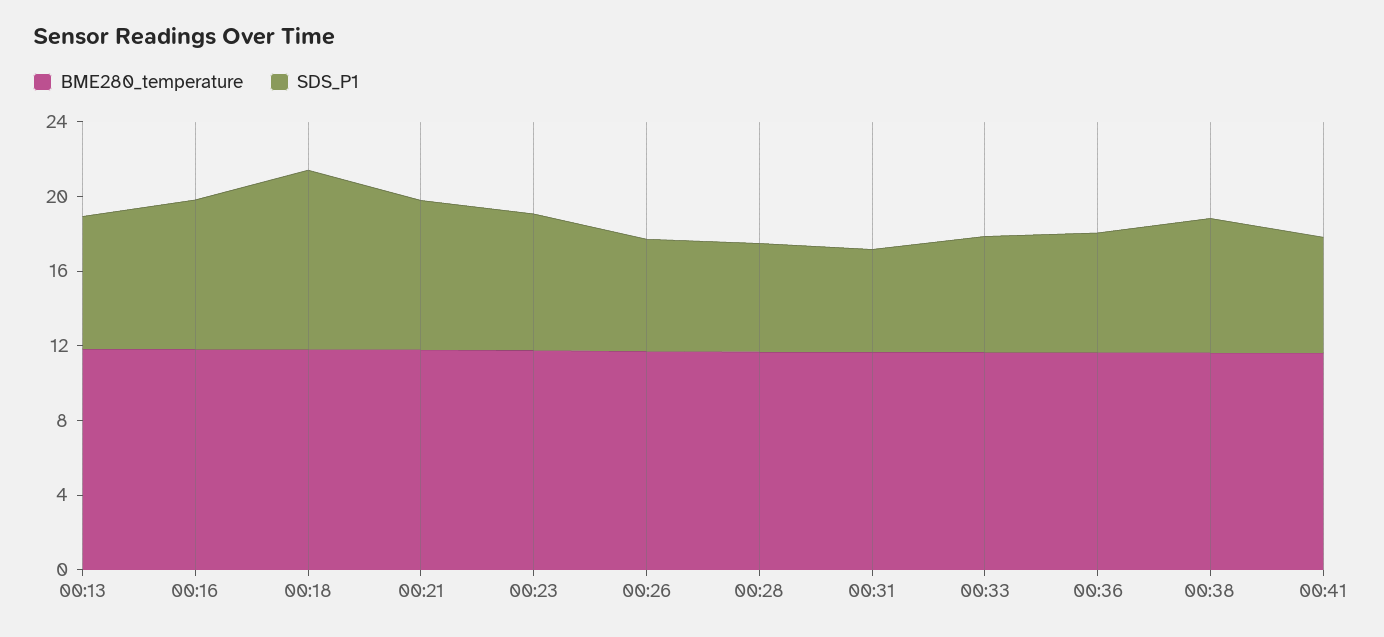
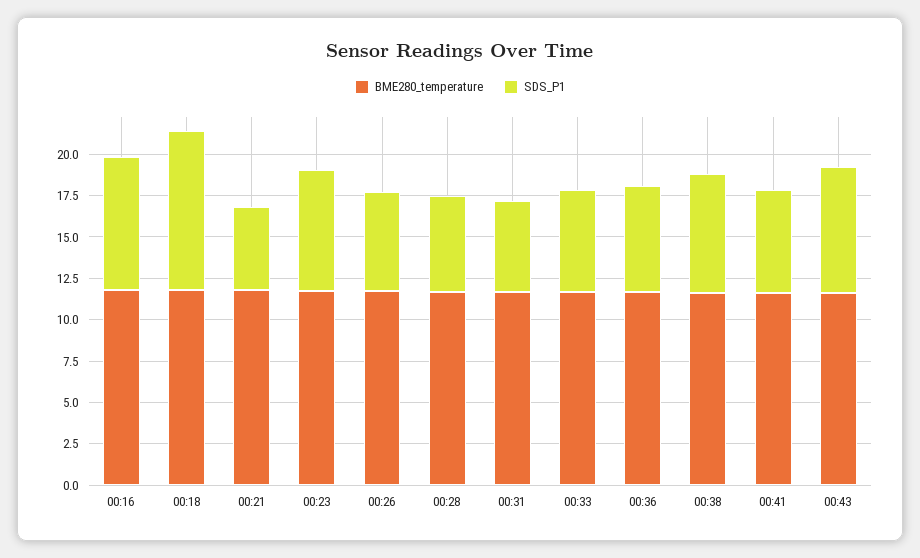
BME280_temperature, 00:13: 12 -> none
SDS_P1, 00:13: 7 -> none
SDS_P1, 00:21: 8 -> 5
BME280_temperature, 00:43: none -> 11.5
SDS_P1, 00:43: none -> 7.5

